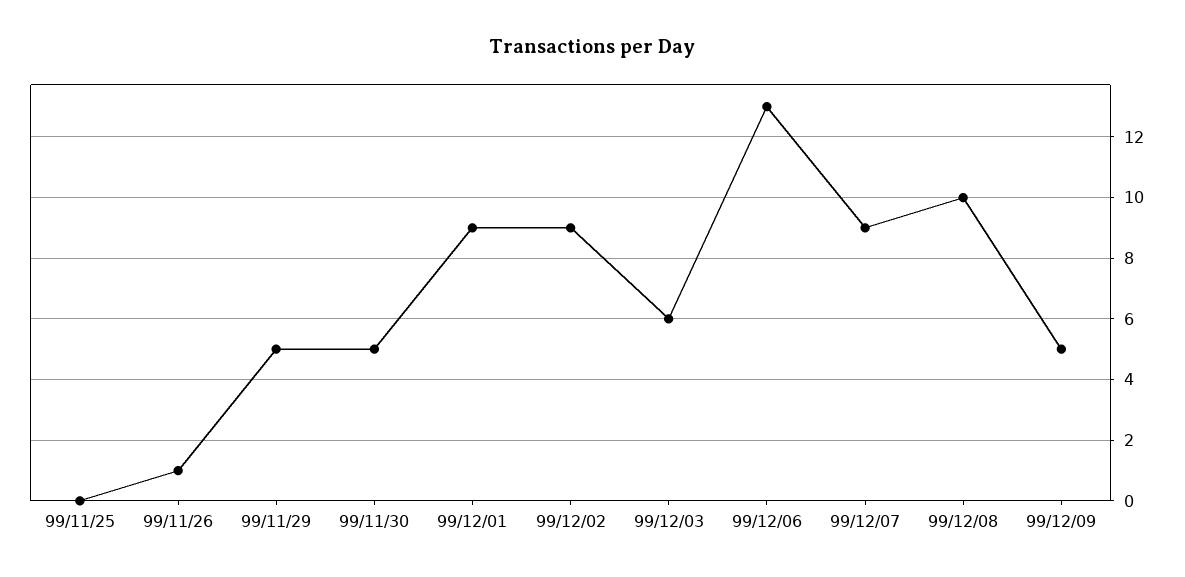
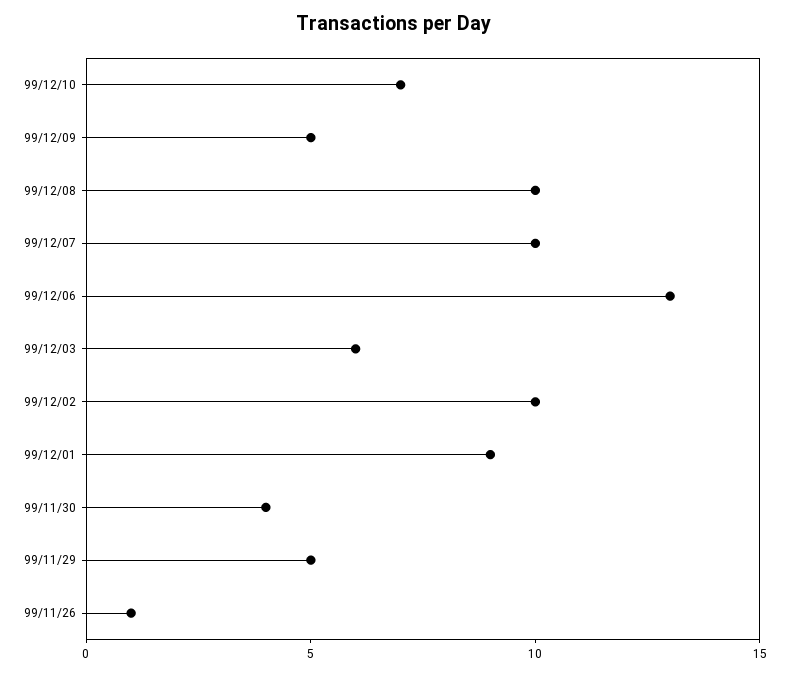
99/11/25: 0 -> none
99/11/30: 5 -> 4
99/12/02: 9 -> 10
99/12/07: 9 -> 10
99/12/10: none -> 7

